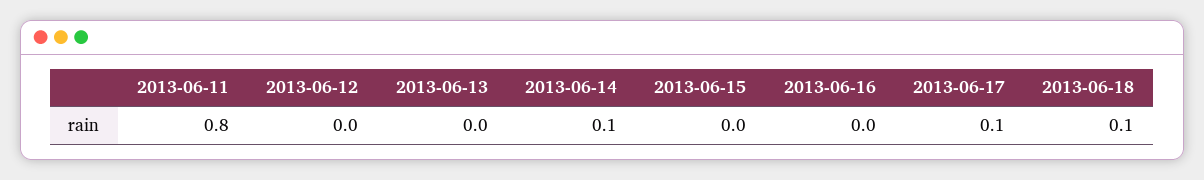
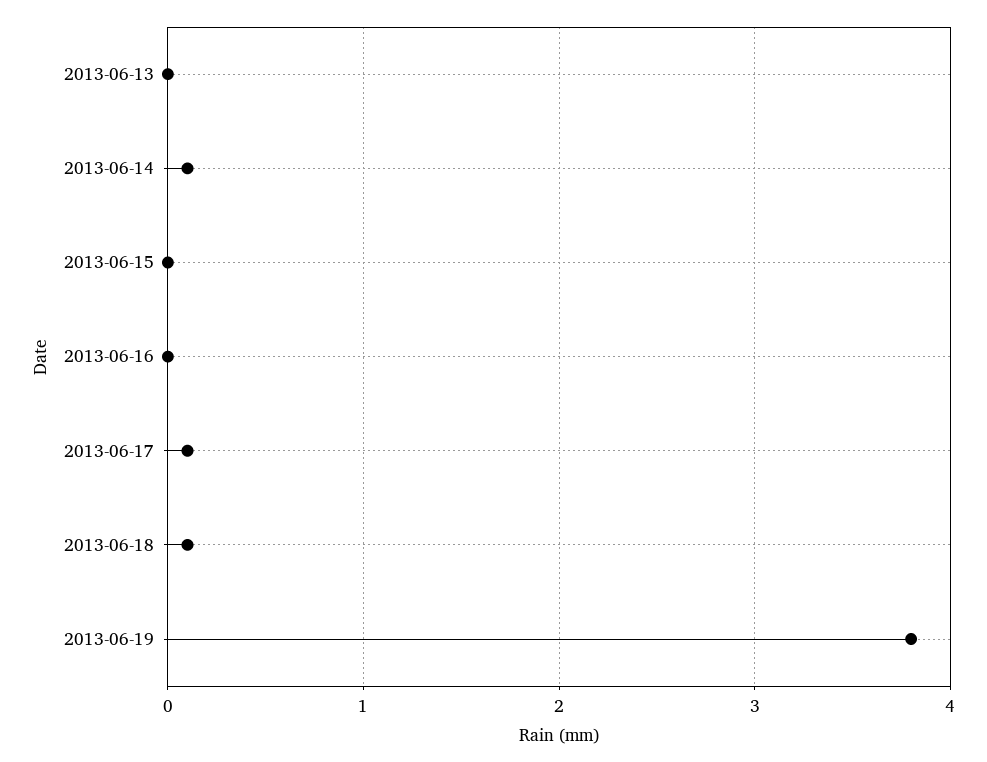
2013-06-11: 0.8 -> none
2013-06-12: 0 -> none
2013-06-19: none -> 3.8

